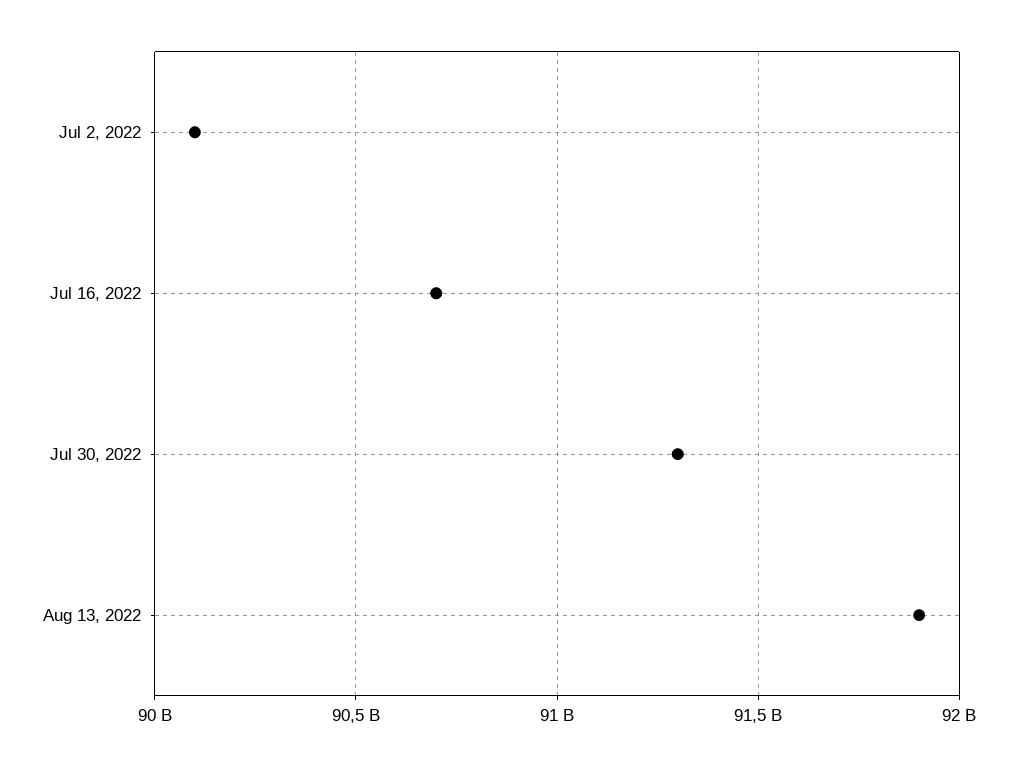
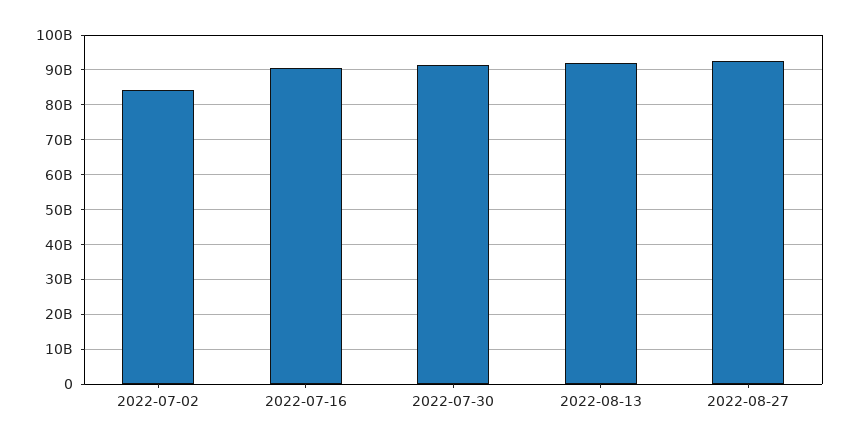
Jul 2, 2022: 90100000000 -> 84000000000
2022-08-27: none -> 92000000000

